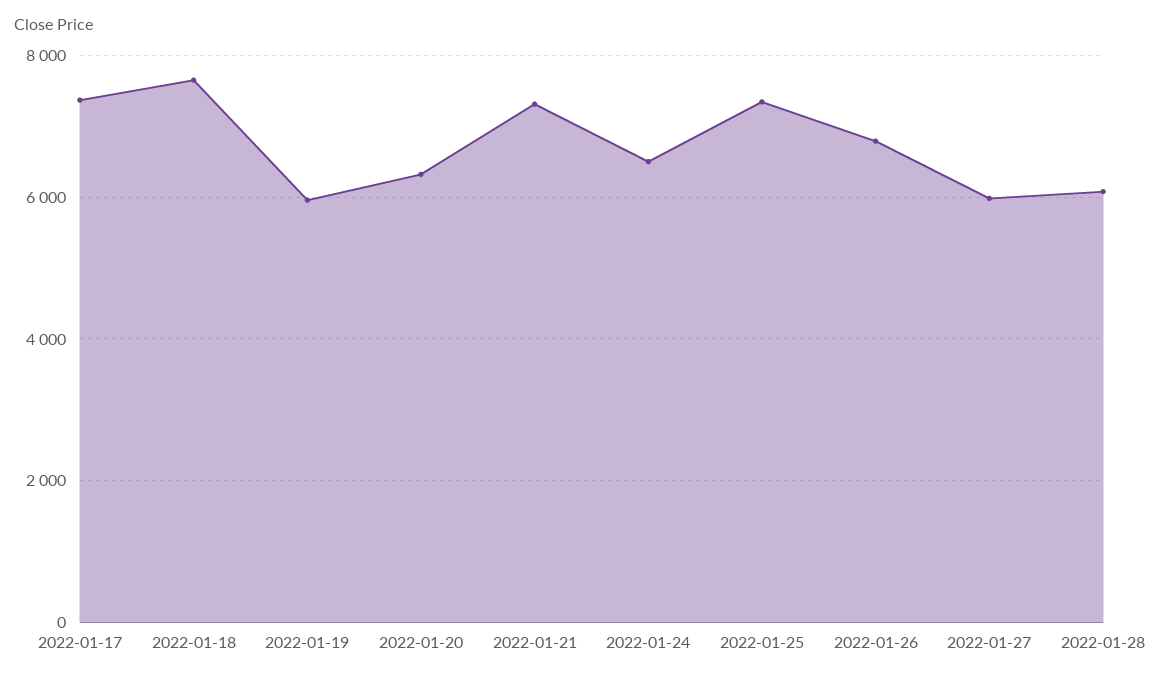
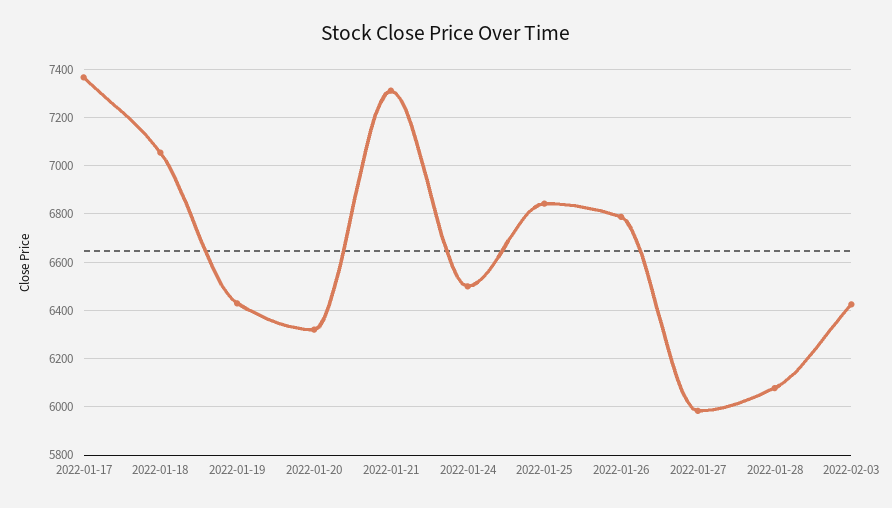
2022-01-18: 7600 -> 7050
2022-01-19: 6000 -> 6425
2022-01-25: 7400 -> 6850
2022-02-03: none -> 6425

